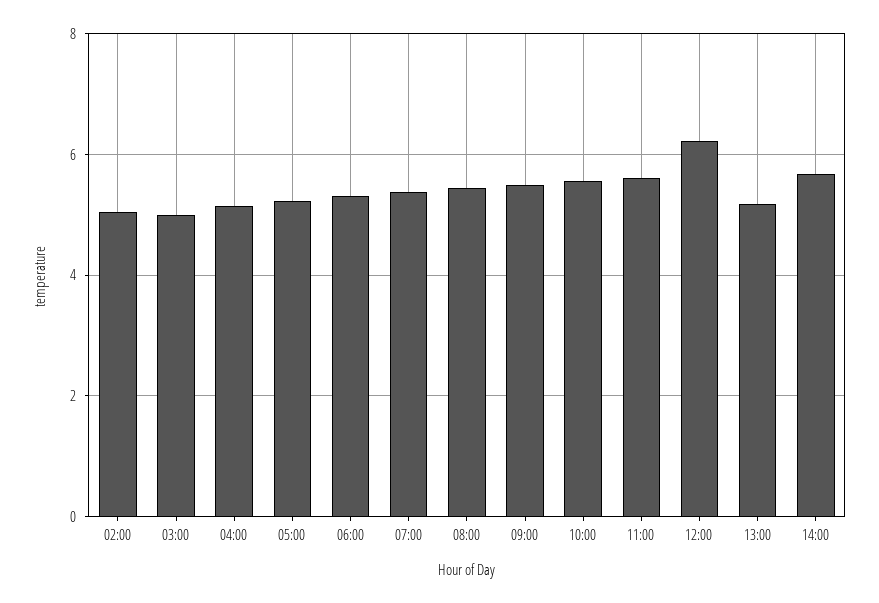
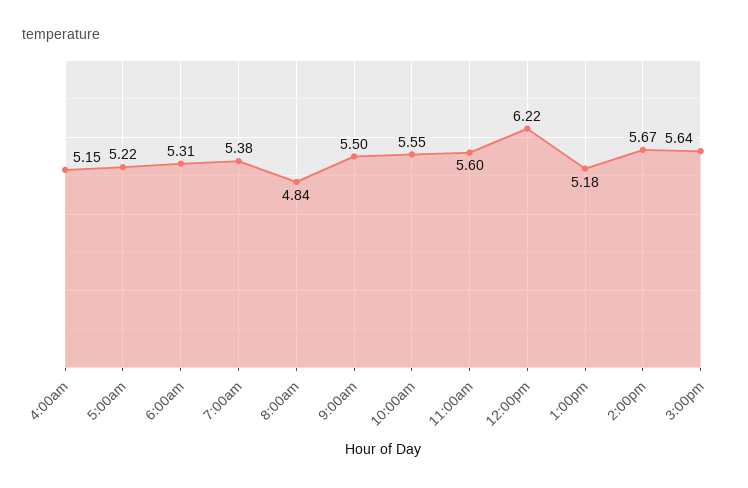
02:00: 5 -> none
03:00: 5 -> none
08:00: 5.4 -> 4.84
3:00pm: none -> 5.64

